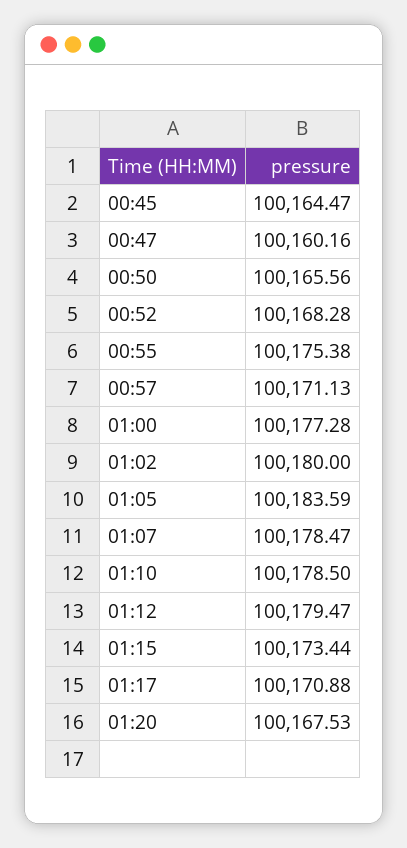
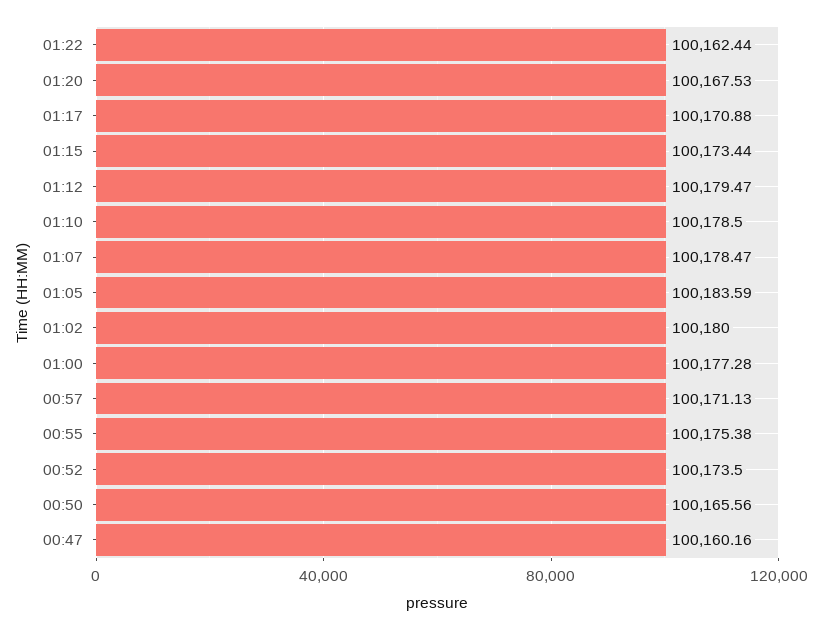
00:45: 100164.47 -> none
00:52: 100168.28 -> 100173.5
01:22: none -> 100162.44

